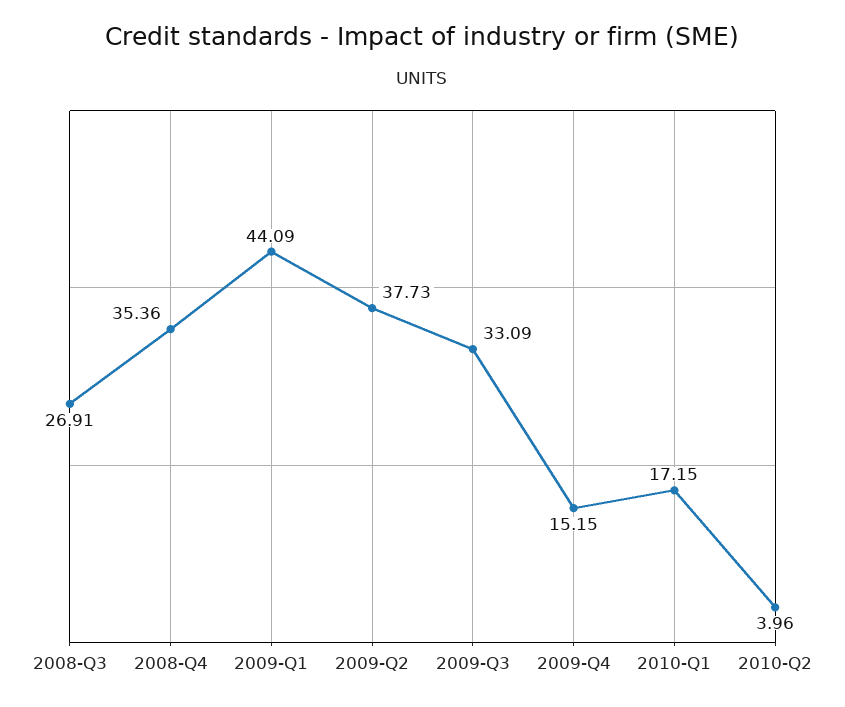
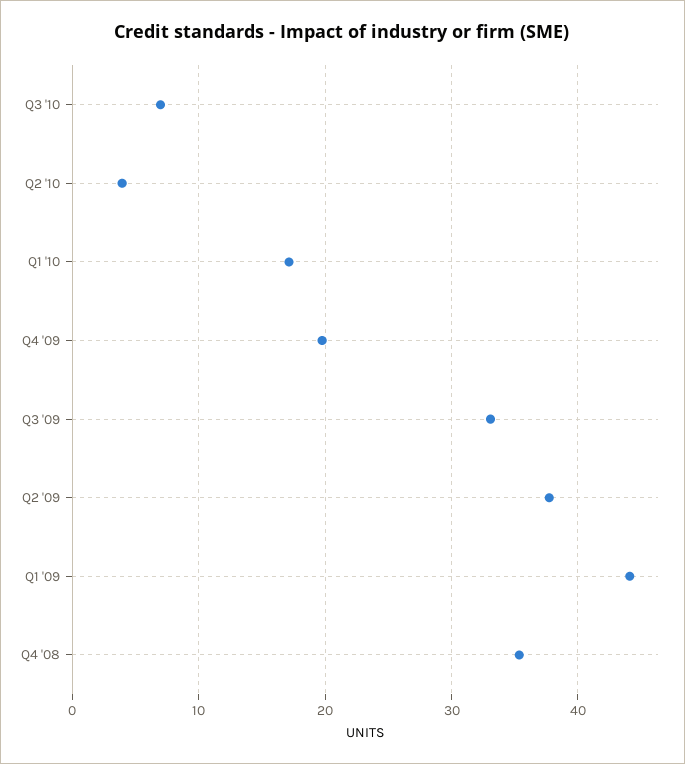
2008-Q3: 26.91 -> none
2009-Q4: 15.15 -> 20
Q3 '10: none -> 7

